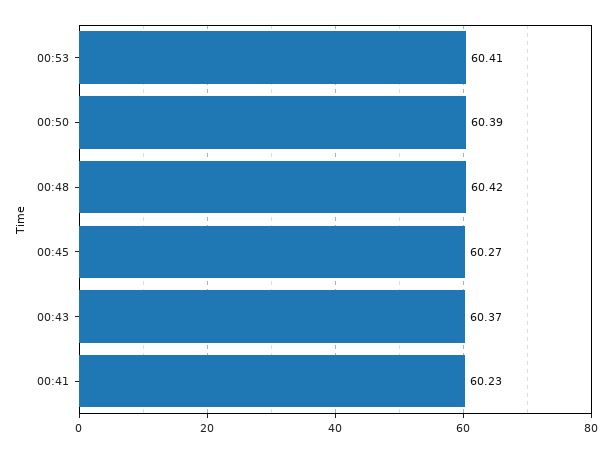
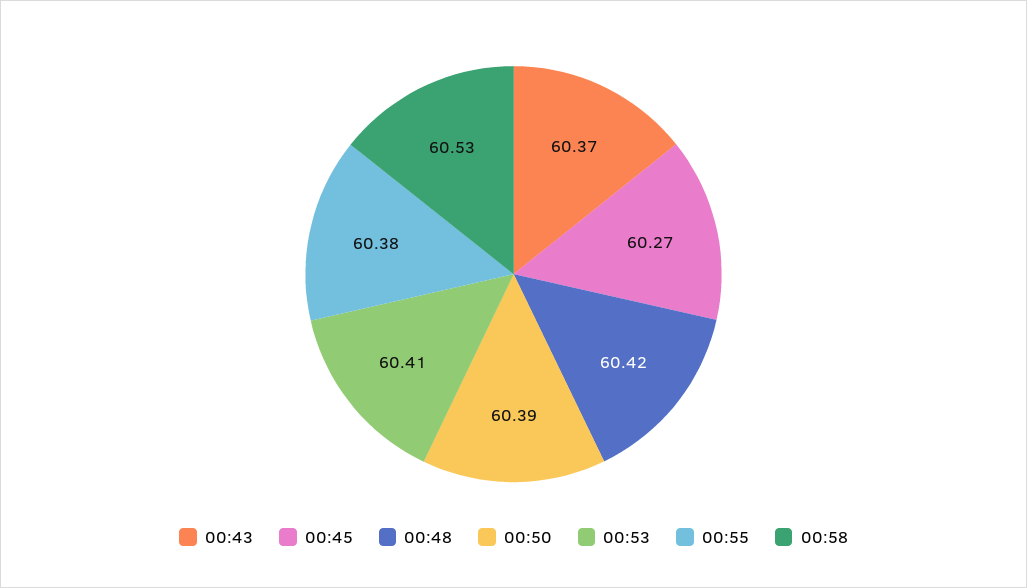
00:41: 60.23 -> none
00:55: none -> 60.38
00:58: none -> 60.53

